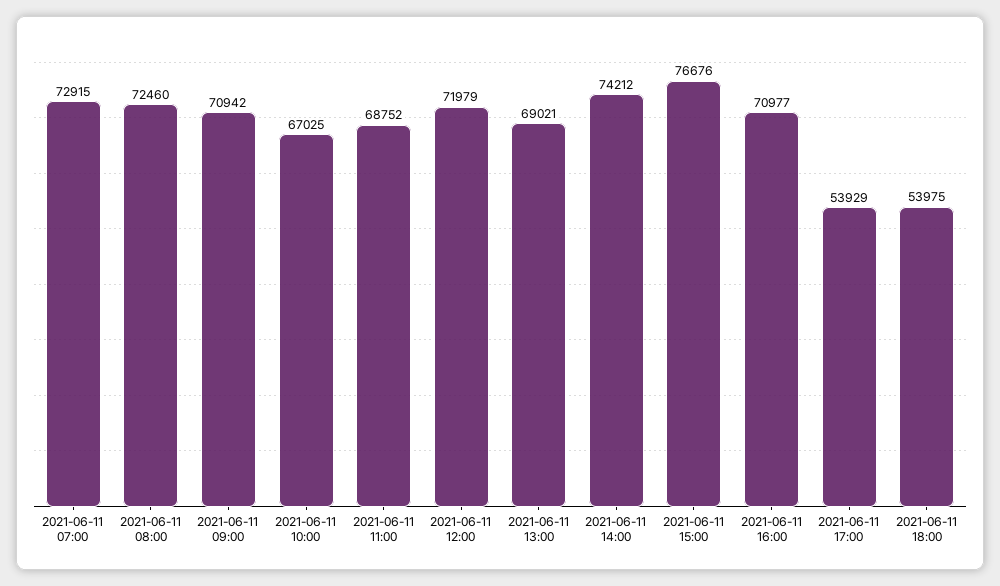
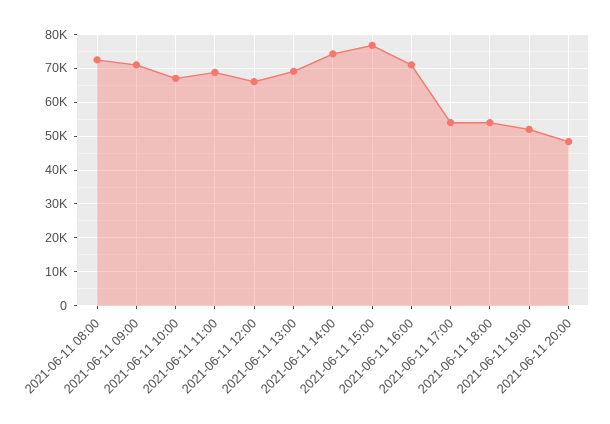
2021-06-11 07:00: 72915 -> none
2021-06-11 12:00: 71979 -> 66000
2021-06-11 19:00: none -> 52000
2021-06-11 20:00: none -> 48000

